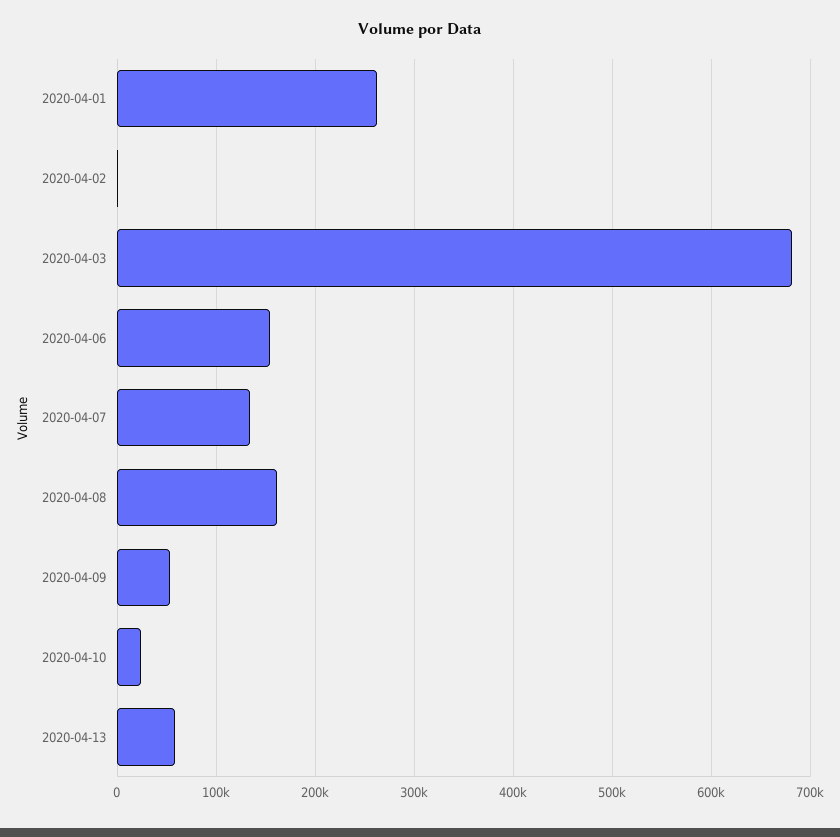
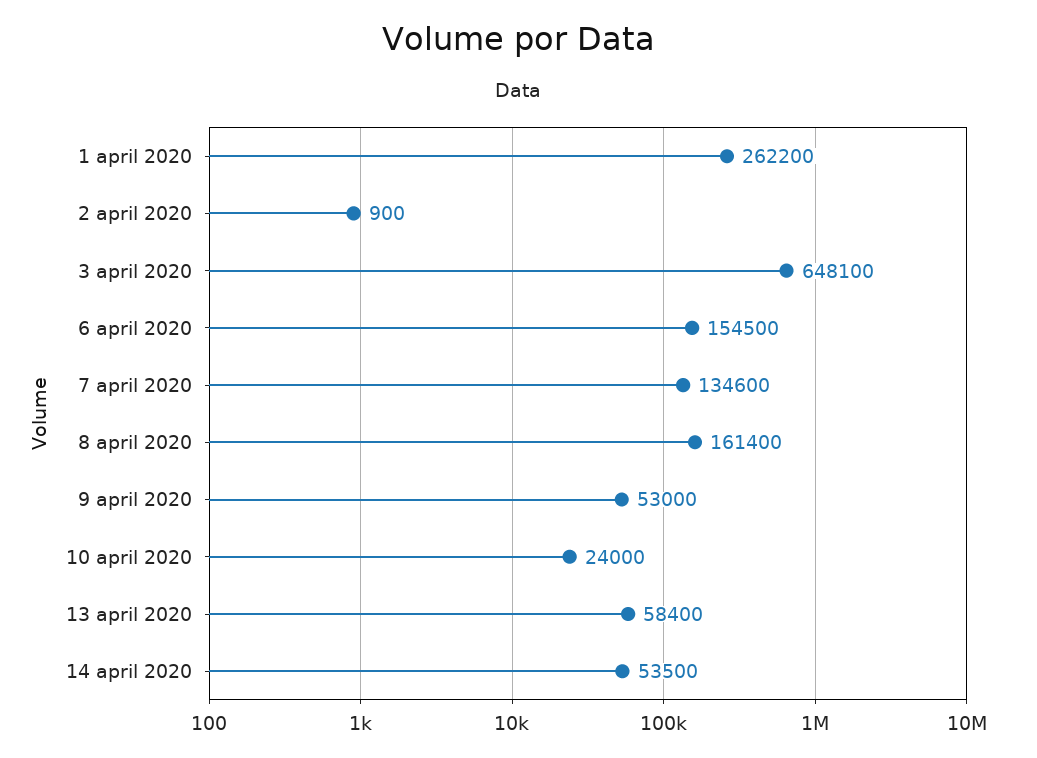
2020-04-03: 680000 -> 648100
14 april 2020: none -> 53500

